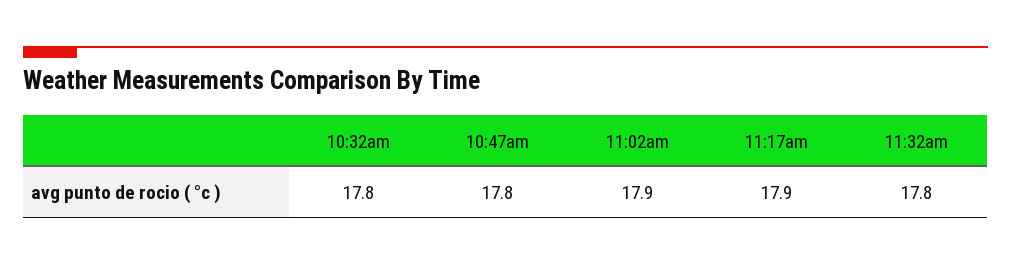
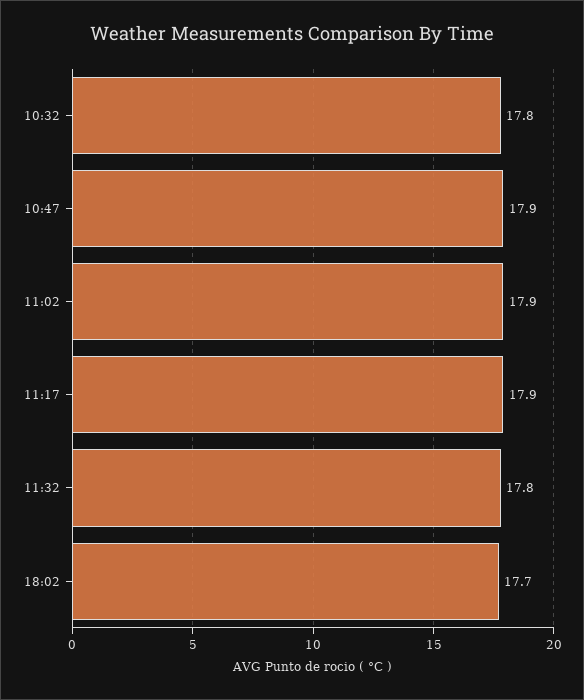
10:47am: 17.8 -> 17.9
18:02: none -> 17.7

